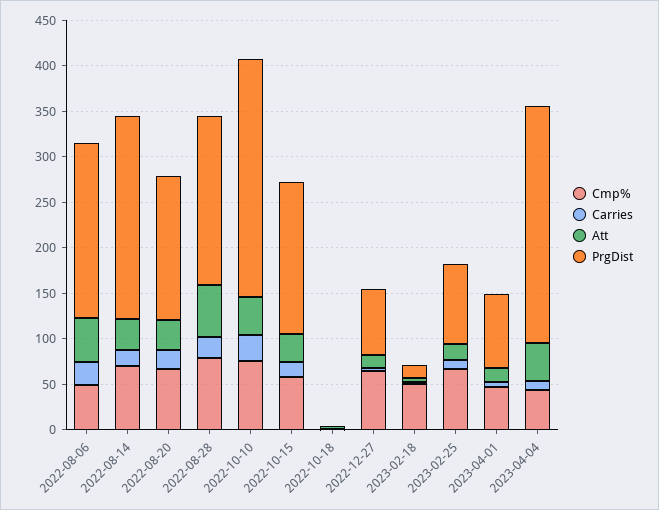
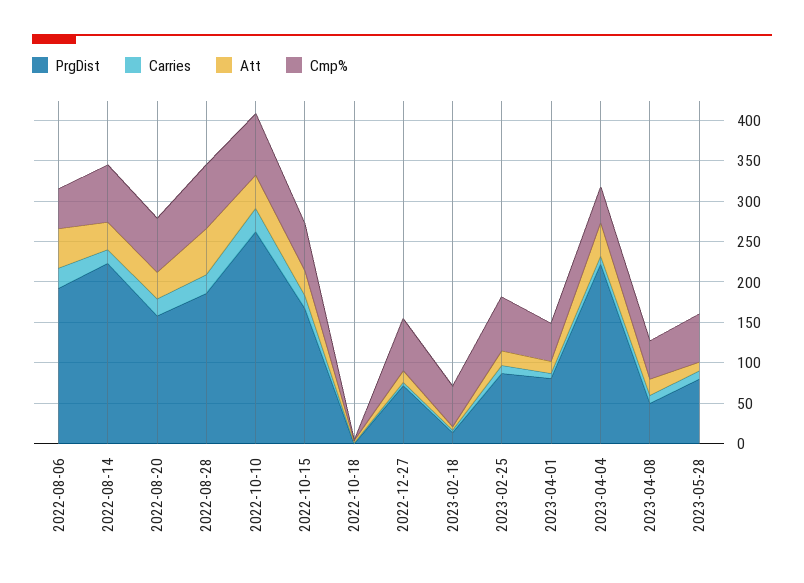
PrgDist, 2023-04-04: 260 -> 220
PrgDist, 2023-04-08: none -> 50
Carries, 2023-04-08: none -> 10
Att, 2023-04-08: none -> 20
Cmp%, 2023-04-08: none -> 50
PrgDist, 2023-05-28: none -> 80
Carries, 2023-05-28: none -> 10
Att, 2023-05-28: none -> 10
Cmp%, 2023-05-28: none -> 60

